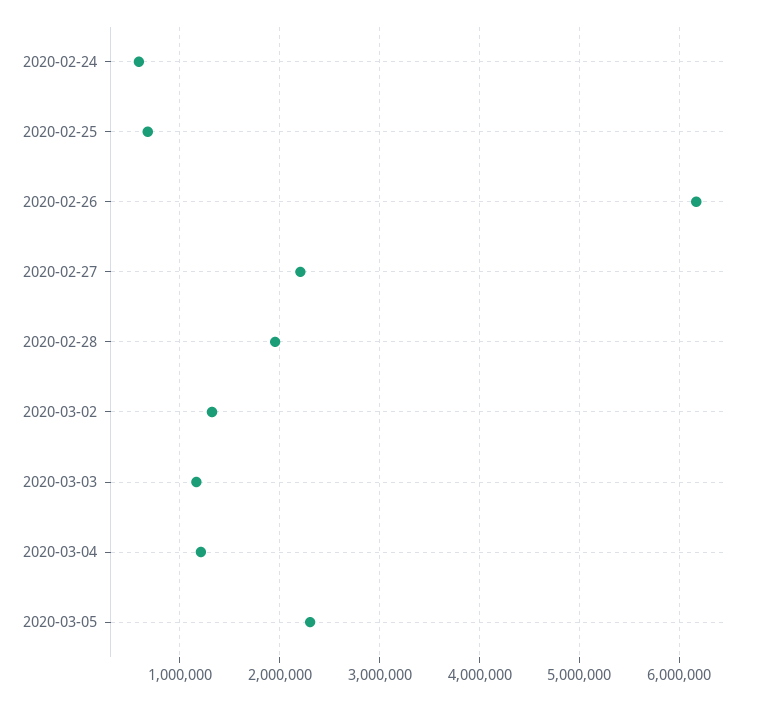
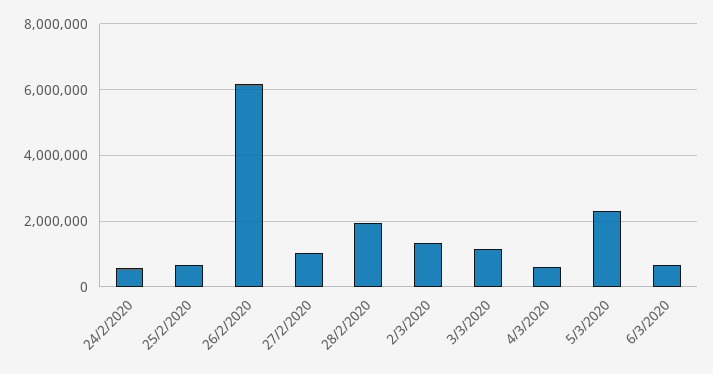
2020-02-27: 2200000 -> 1000000
2020-03-04: 1200000 -> 600000
6/3/2020: none -> 600000

